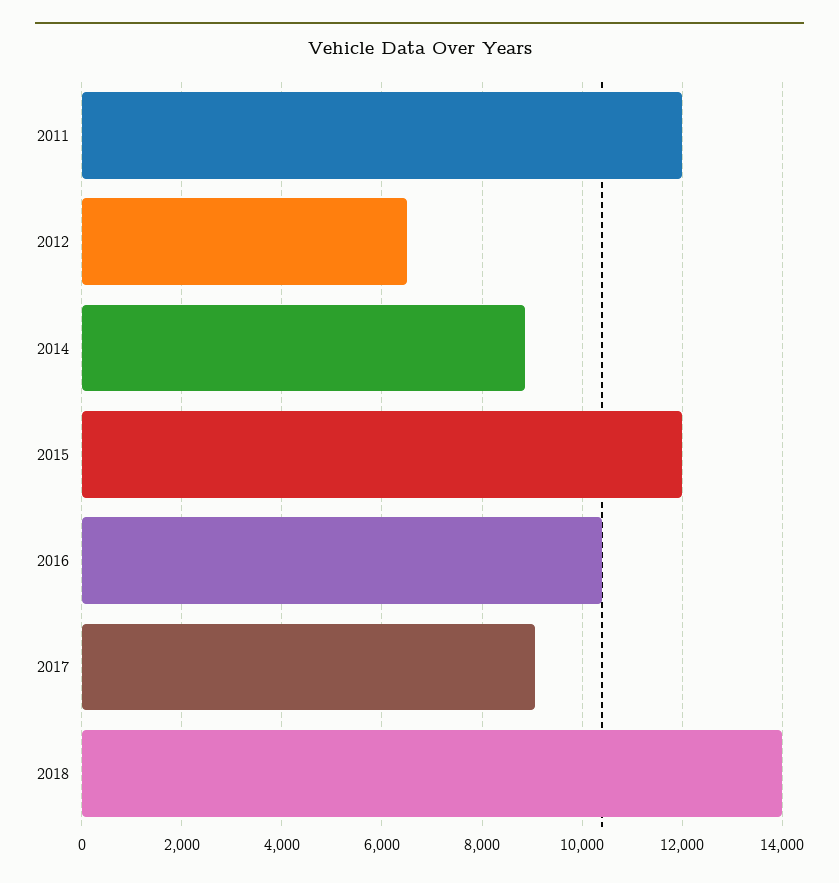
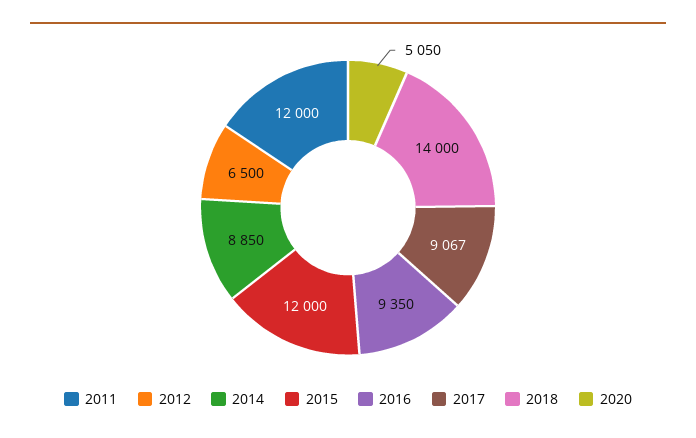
2016: 10400 -> 9350
2020: none -> 5050

